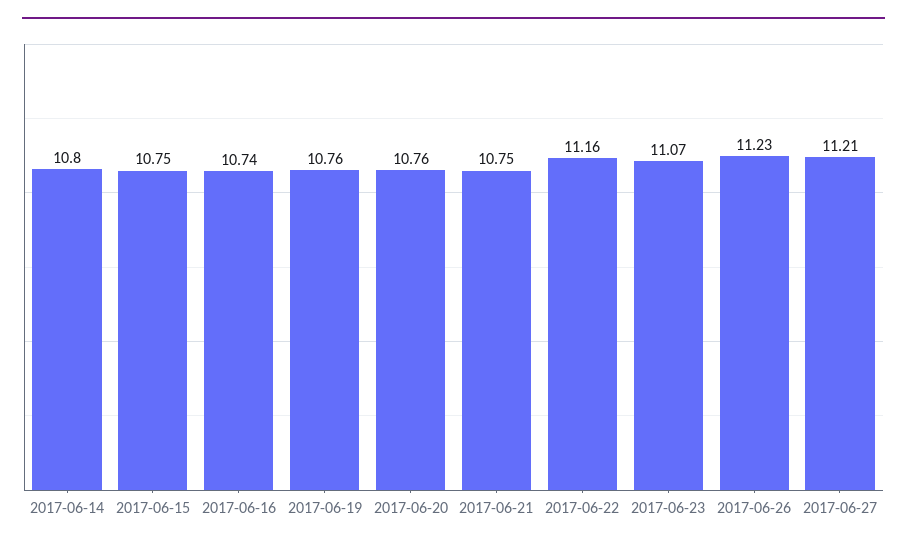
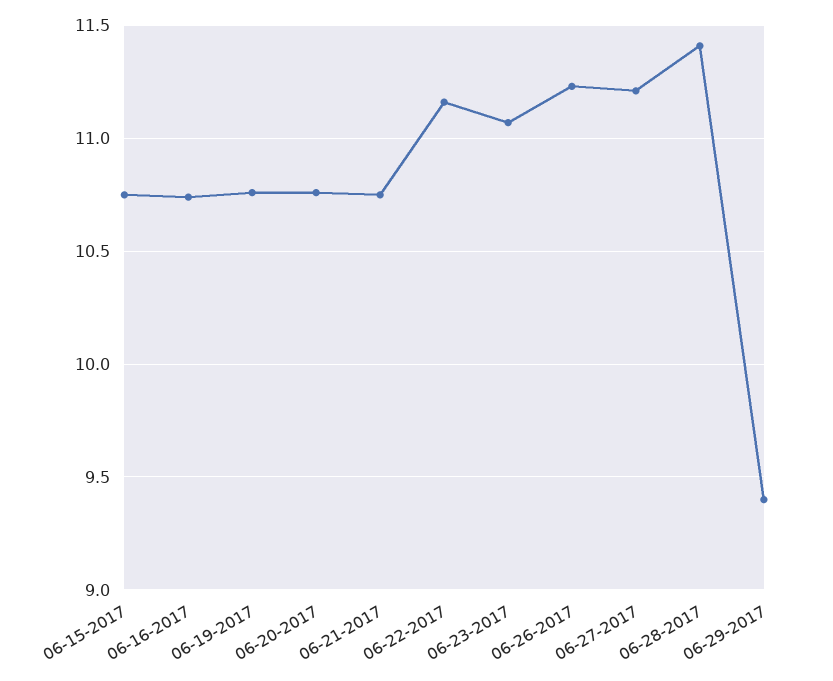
2017-06-14: 10.8 -> none
06-28-2017: none -> 11.4
06-29-2017: none -> 9.4

